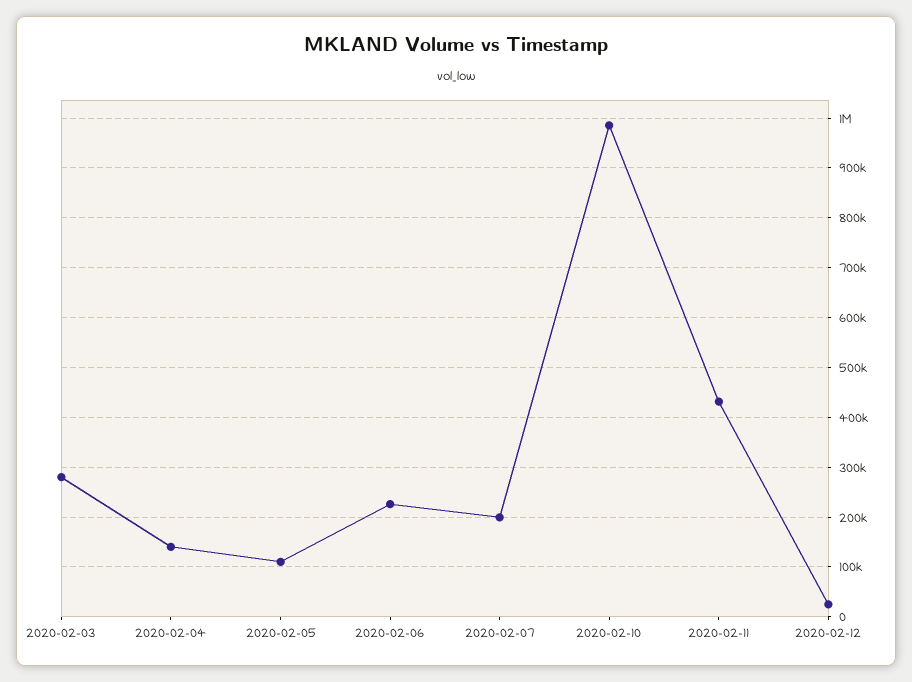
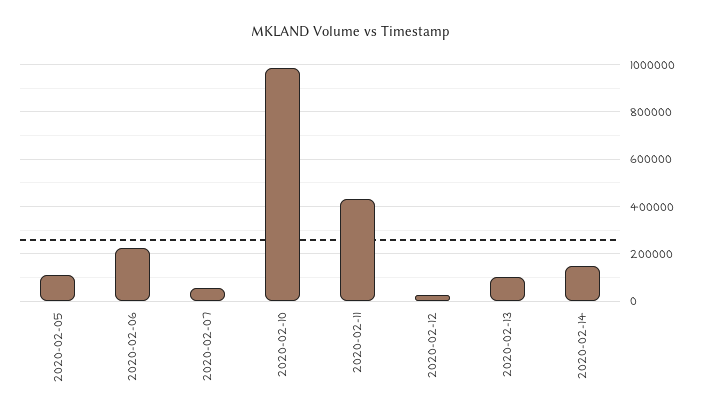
2020-02-03: 280000 -> none
2020-02-04: 140000 -> none
2020-02-07: 200000 -> 50000
2020-02-13: none -> 100000
2020-02-14: none -> 150000

